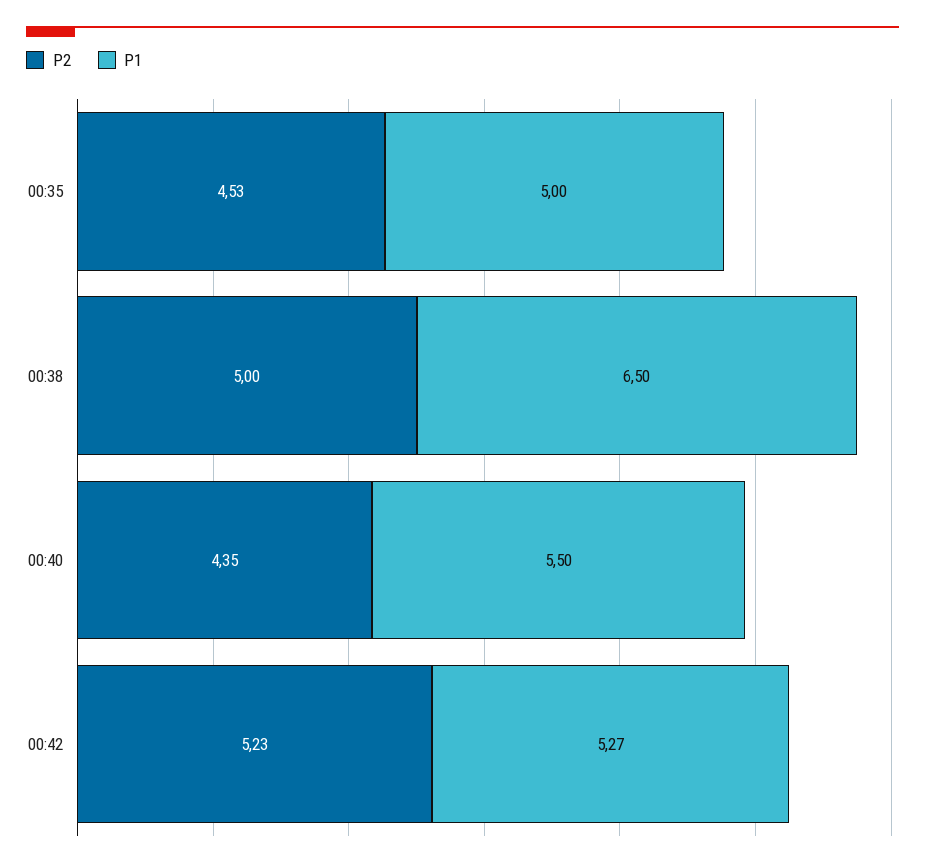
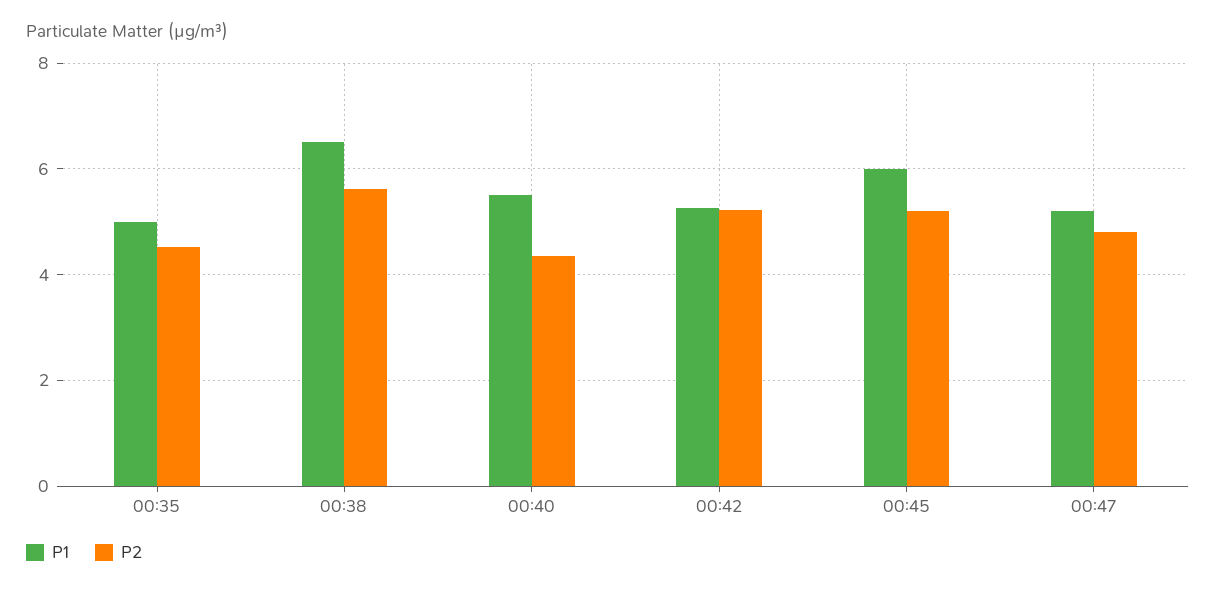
P2, 00:38: 5 -> 5.6
P1, 00:45: none -> 6
P2, 00:45: none -> 5.2
P1, 00:47: none -> 5.2
P2, 00:47: none -> 4.8

